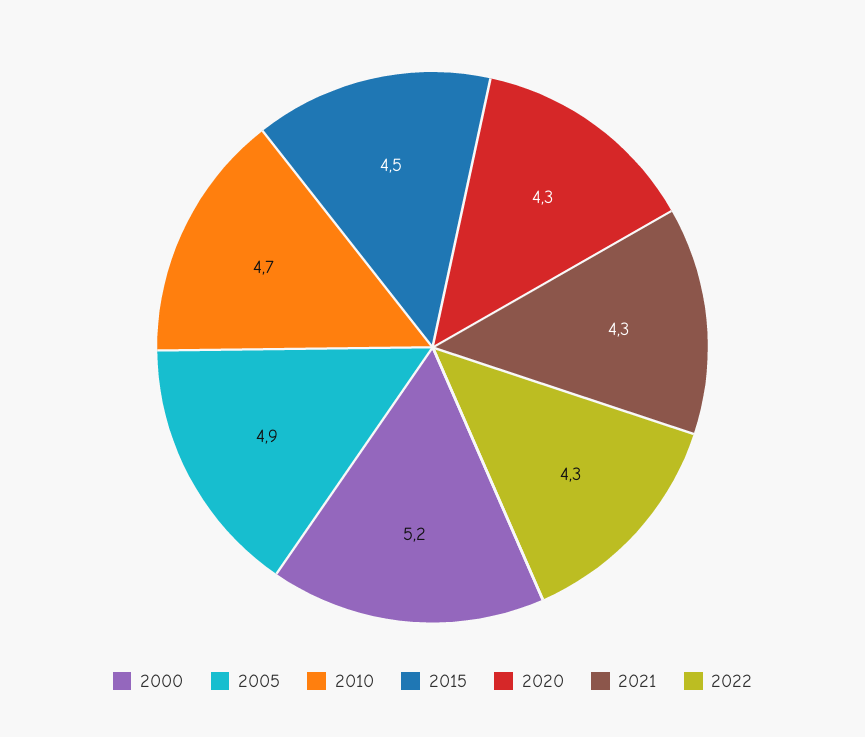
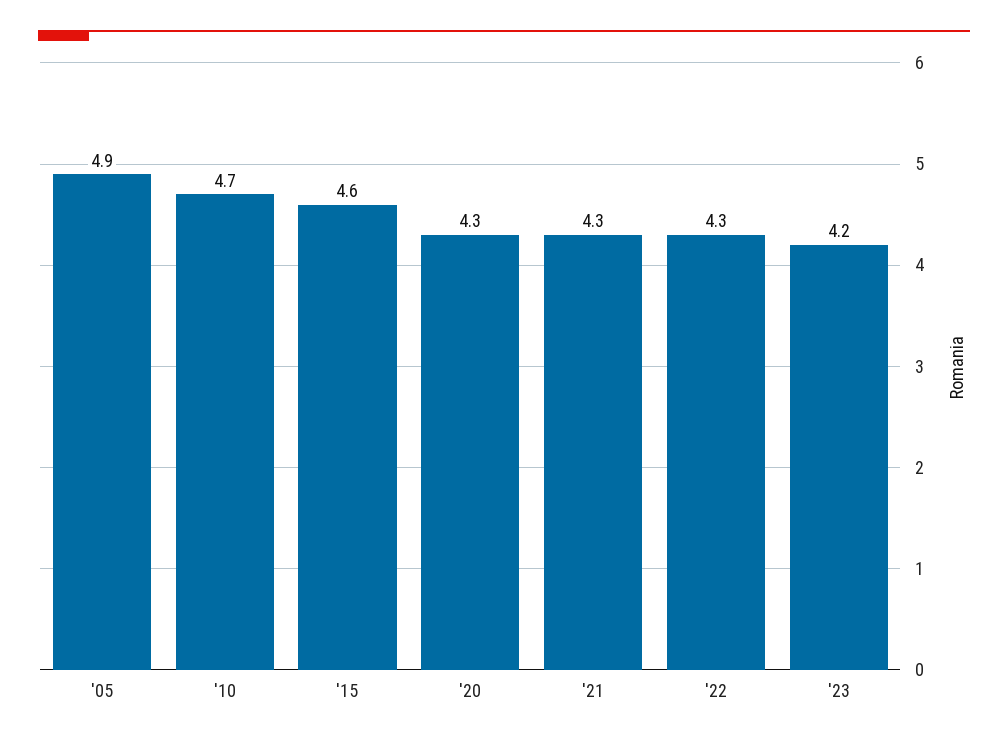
2000: 5.2 -> none
2015: 4.5 -> 4.6
'23: none -> 4.2

